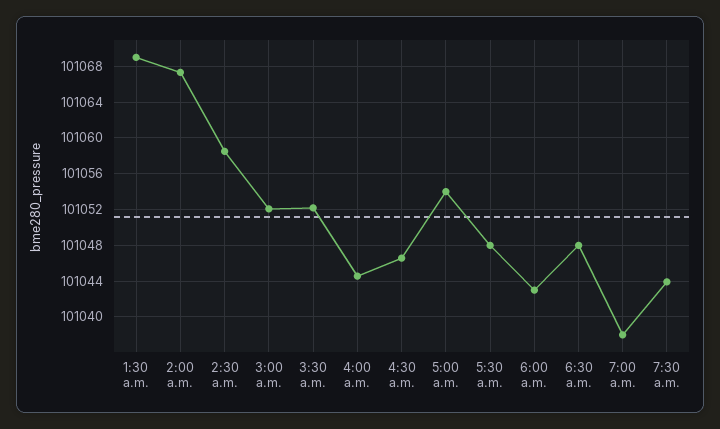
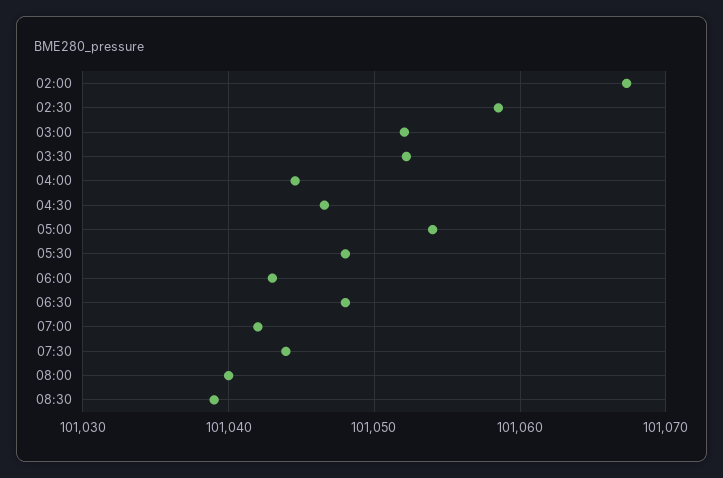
1:30 a.m.: 101069 -> none
7:00 a.m.: 101038 -> 101042
08:00: none -> 101040
08:30: none -> 101039

